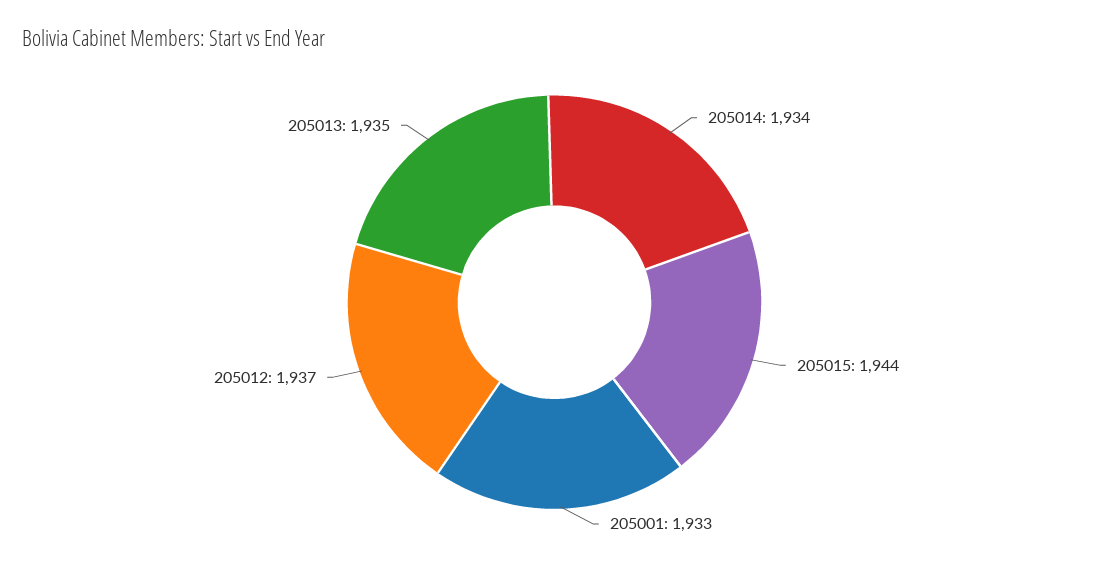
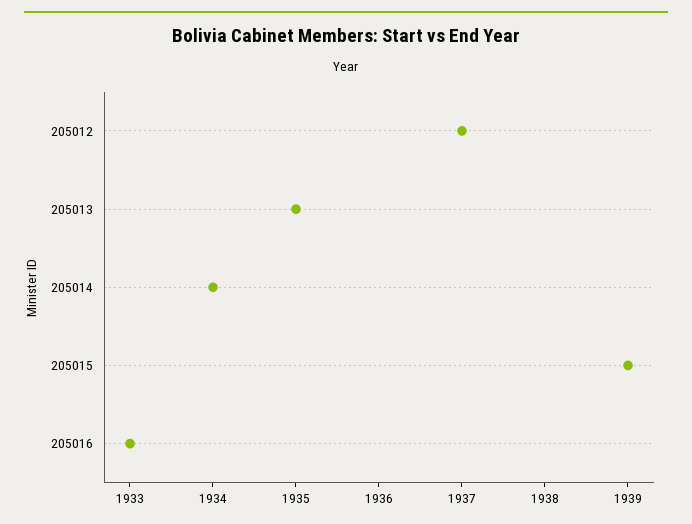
205015: 1944 -> 1939
205001: 1933 -> none
205016: none -> 1933

